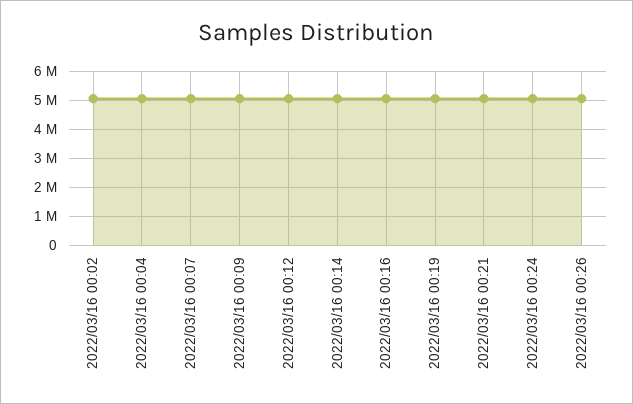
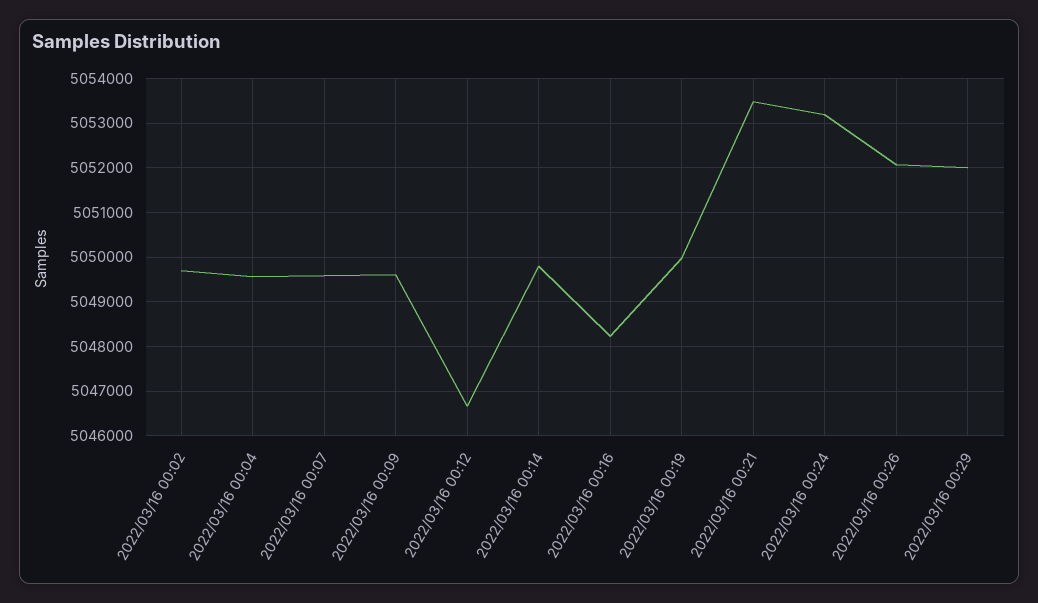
2022/03/16 00:29: none -> 5052000

